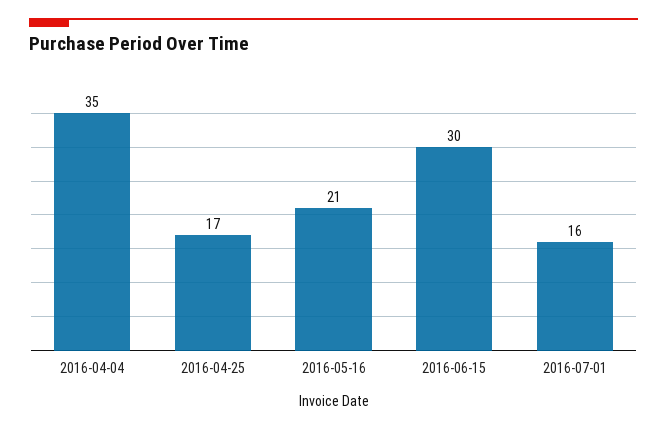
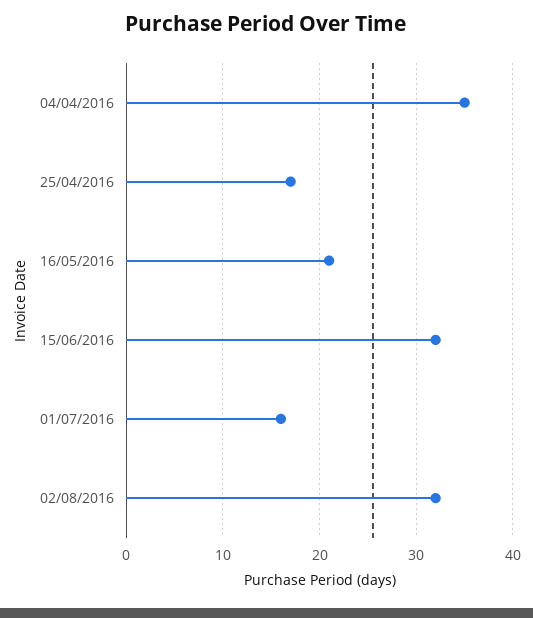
2016-06-15: 30 -> 32
02/08/2016: none -> 32

